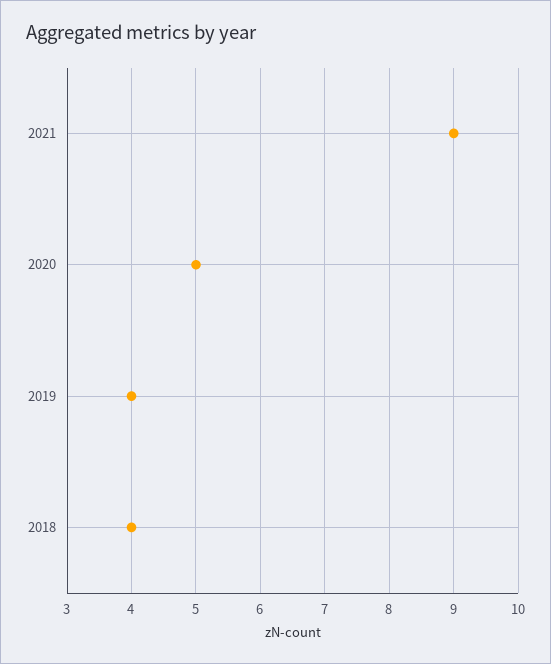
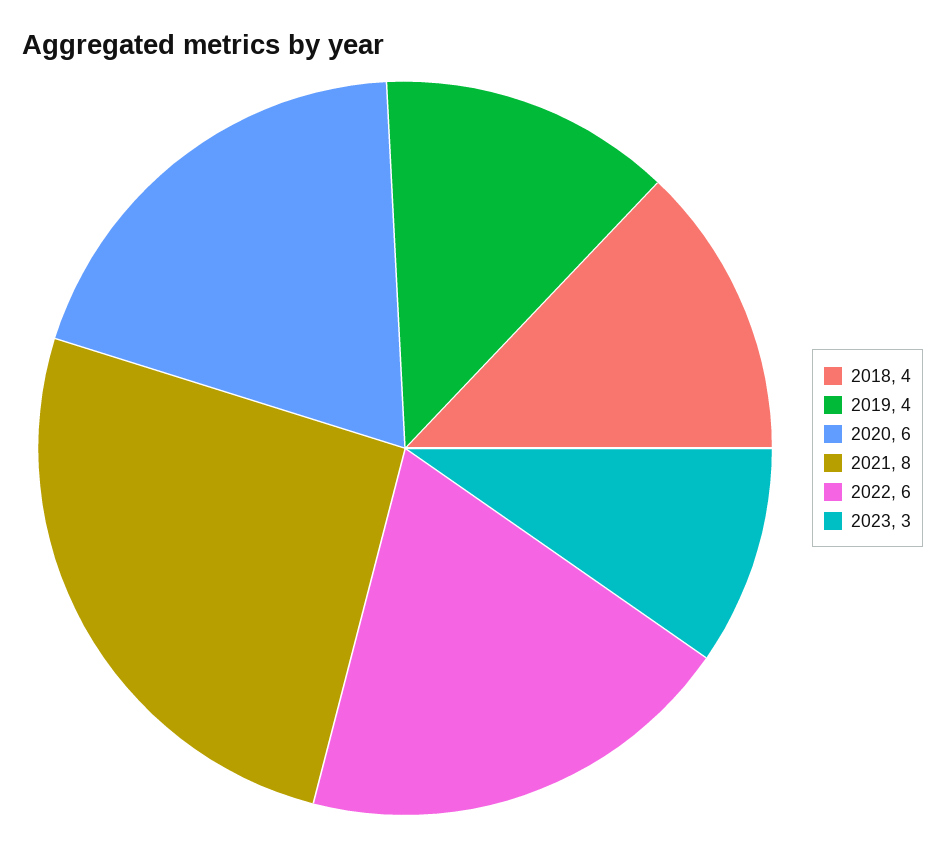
2021: 9 -> 8
2020: 5 -> 6
2022: none -> 6
2023: none -> 3

